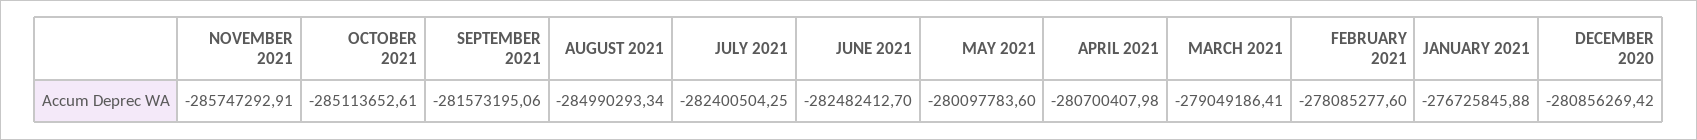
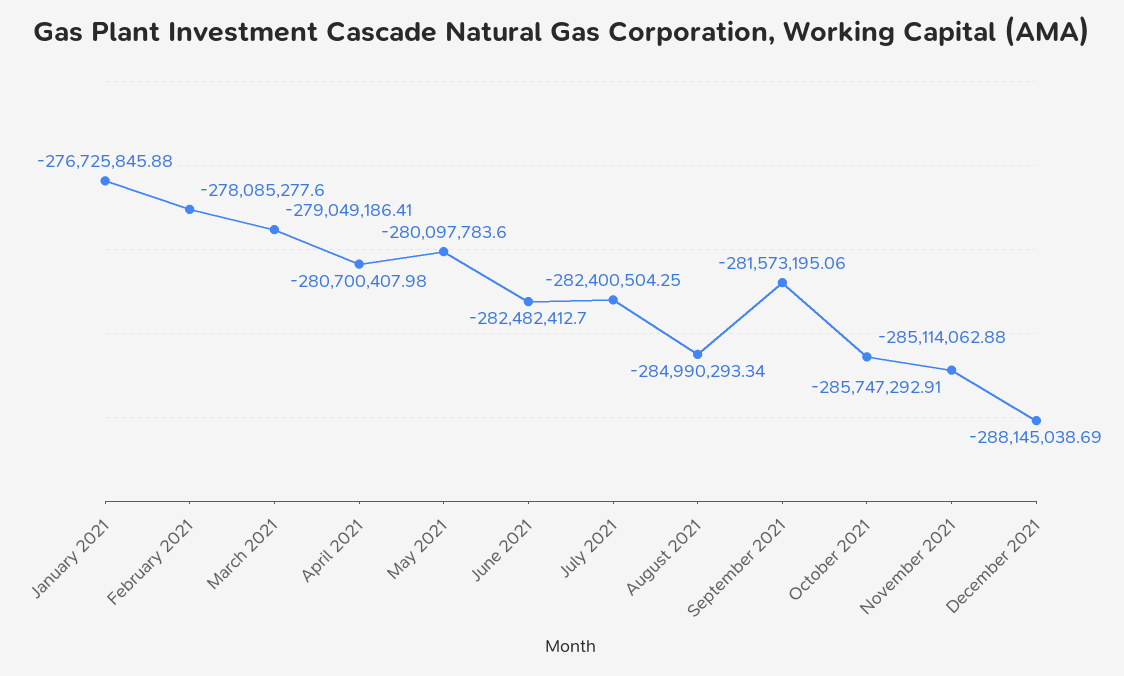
OCTOBER 2021: -285113652.61 -> -285114062.88
DECEMBER 2020: -280856269.42 -> none
December 2021: none -> -288145038.69

